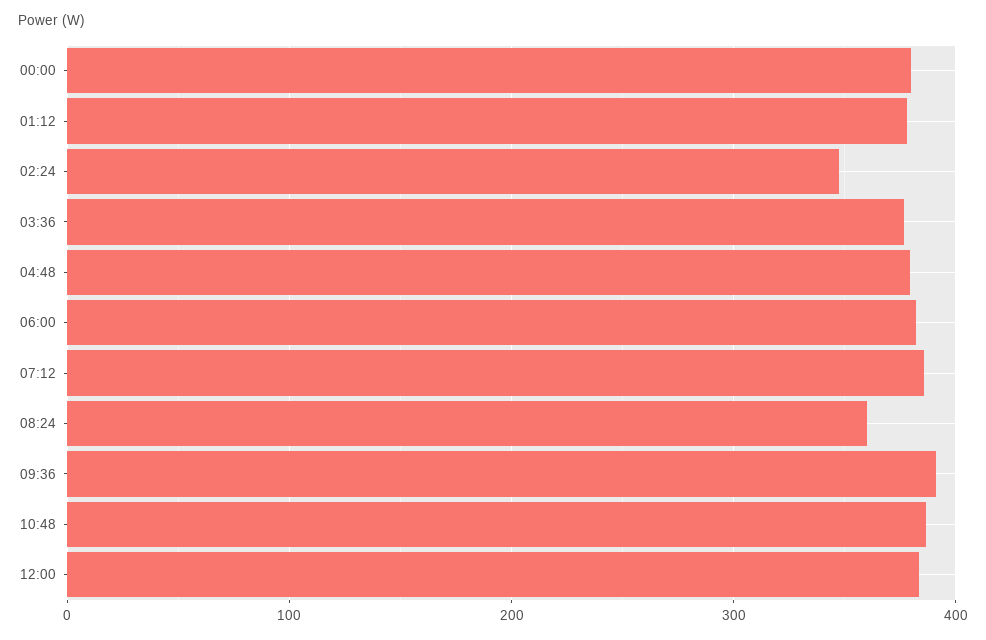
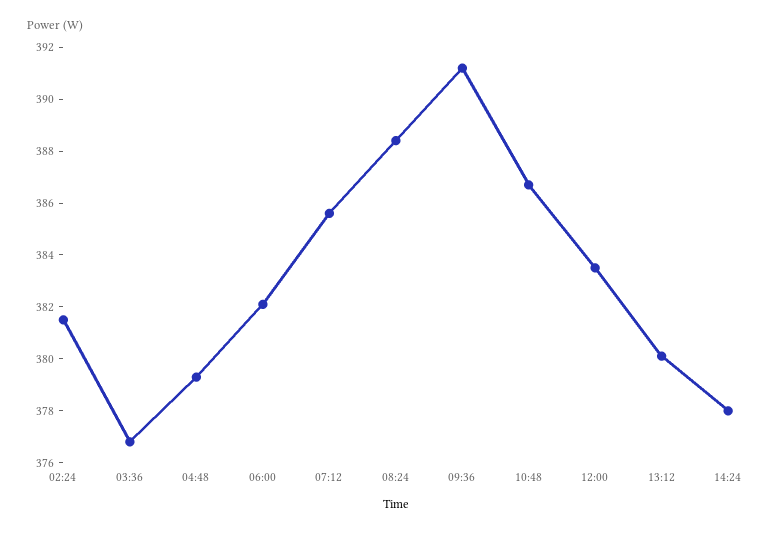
00:00: 380 -> none
01:12: 380 -> none
02:24: 350 -> 381.5
08:24: 360 -> 388.5
13:12: none -> 380
14:24: none -> 378

